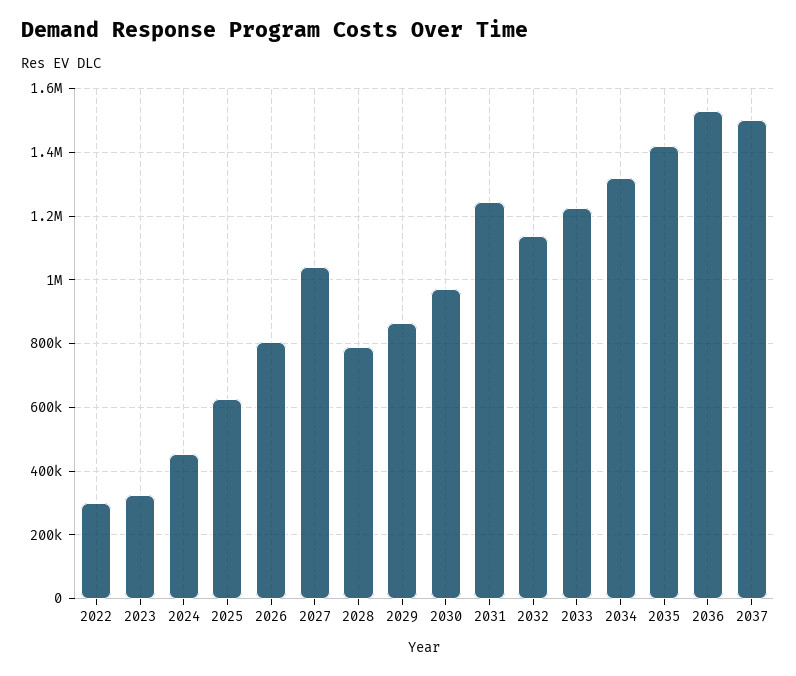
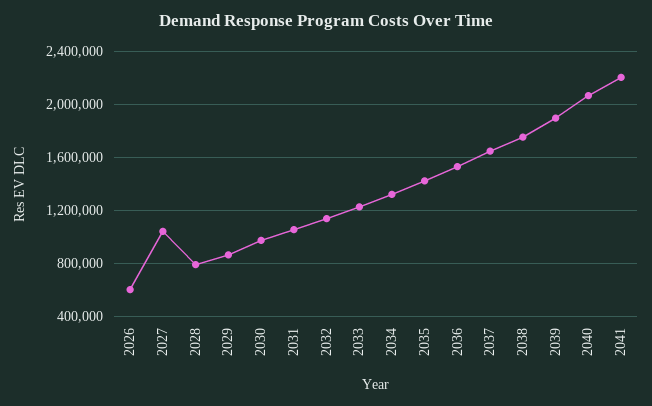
2022: 300000 -> none
2023: 320000 -> none
2024: 460000 -> none
2025: 620000 -> none
2026: 800000 -> 600000
2031: 1240000 -> 1050000
2037: 1500000 -> 1650000
2038: none -> 1750000
2039: none -> 1900000
2040: none -> 2050000
2041: none -> 2200000

